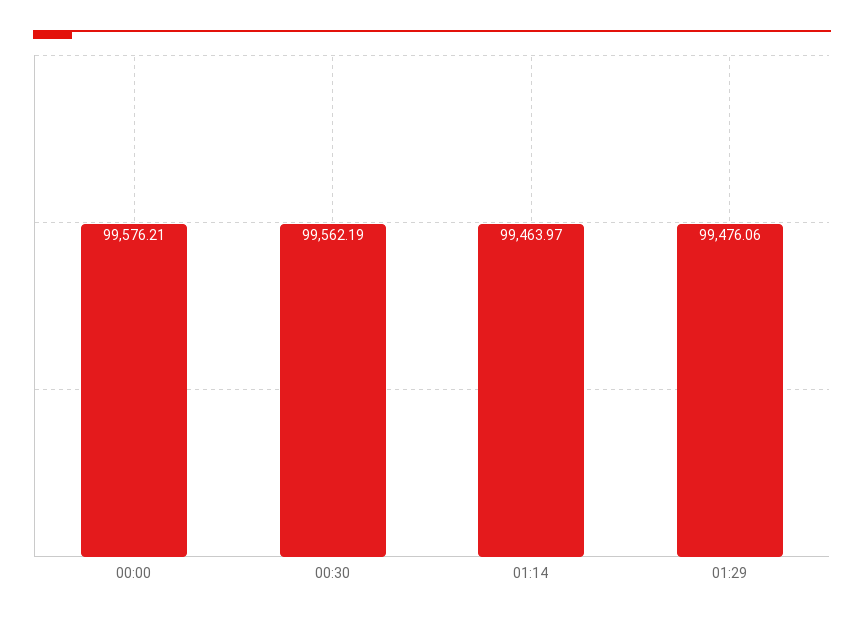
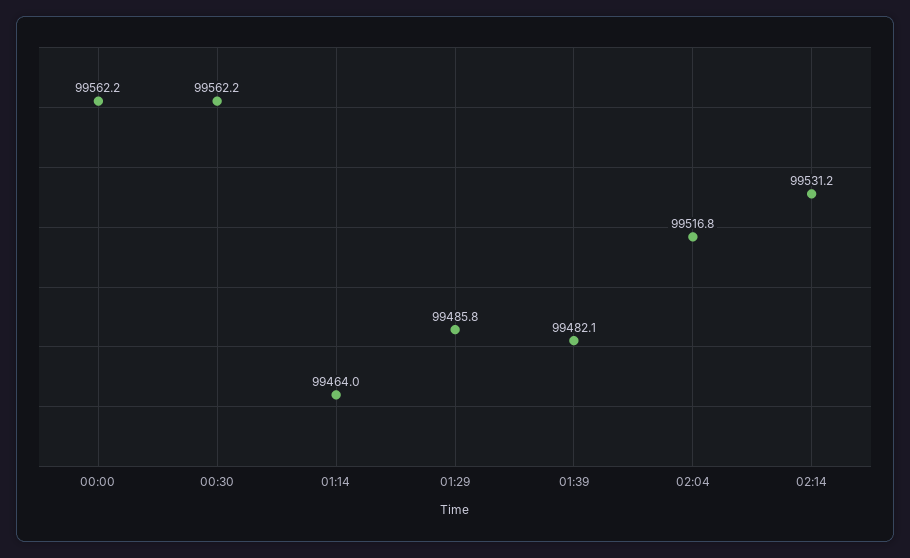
00:00: 99576.21 -> 99562.2
01:29: 99476.06 -> 99485.8
01:39: none -> 99482.1
02:04: none -> 99516.8
02:14: none -> 99531.2

